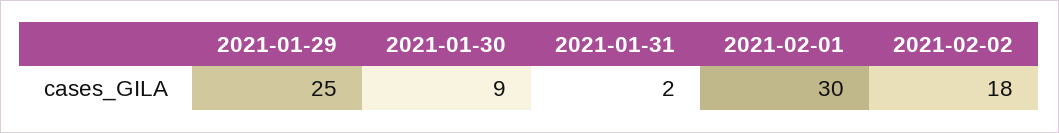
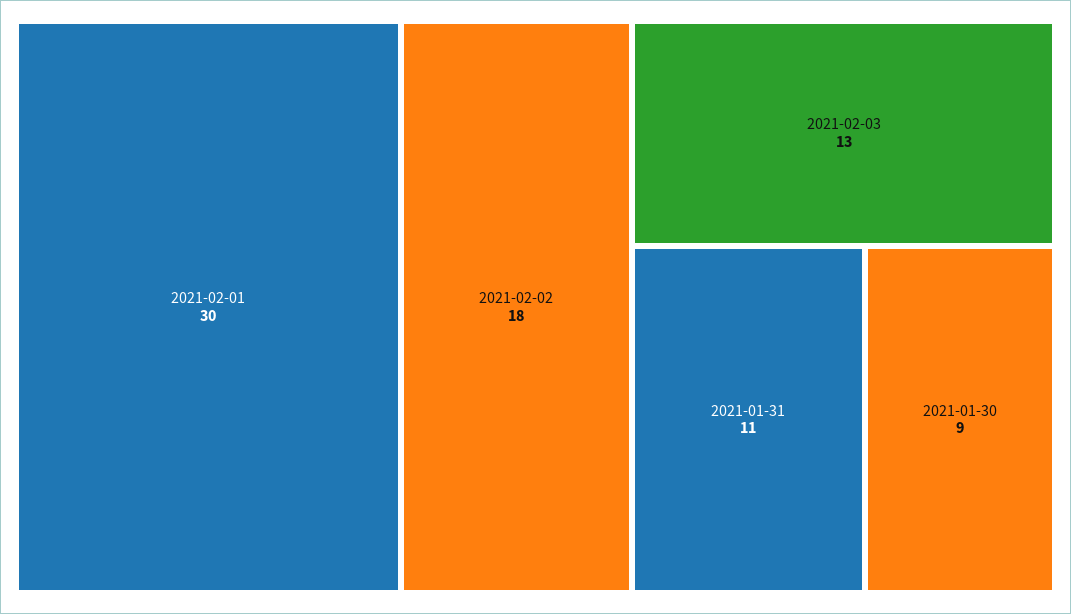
2021-01-29: 25 -> none
2021-01-31: 2 -> 11
2021-02-03: none -> 13

